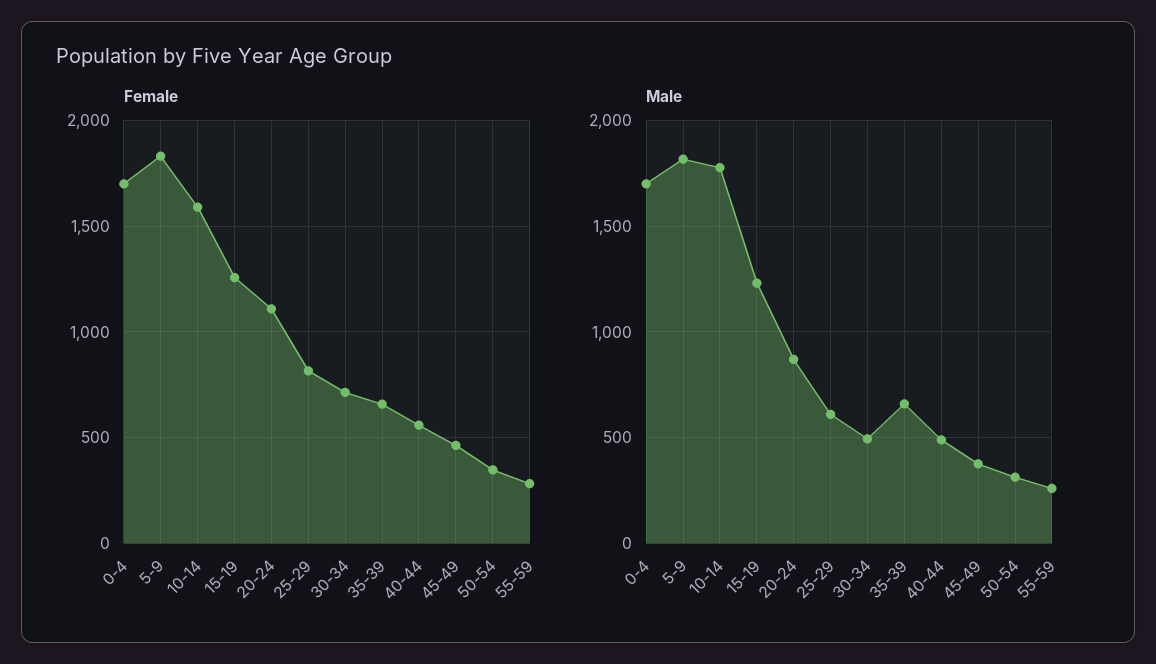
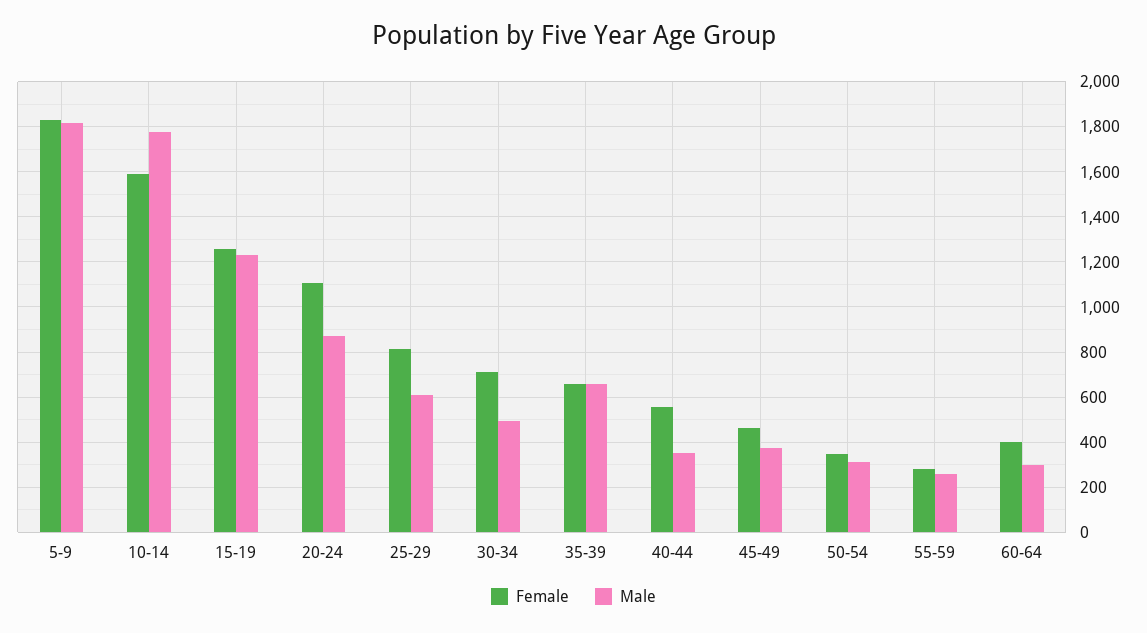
Female, 0-4: 1700 -> none
Male, 0-4: 1700 -> none
Male, 40-44: 500 -> 350
Female, 60-64: none -> 400
Male, 60-64: none -> 300

